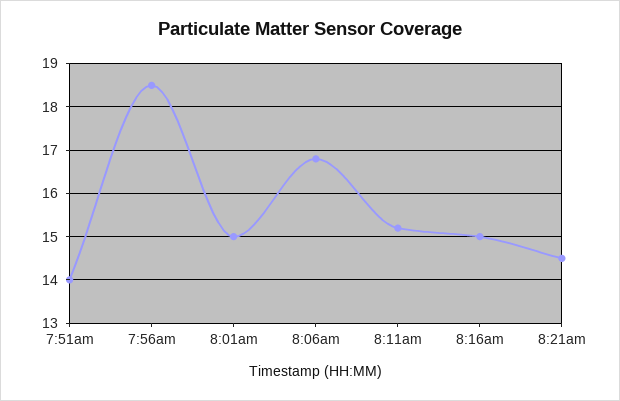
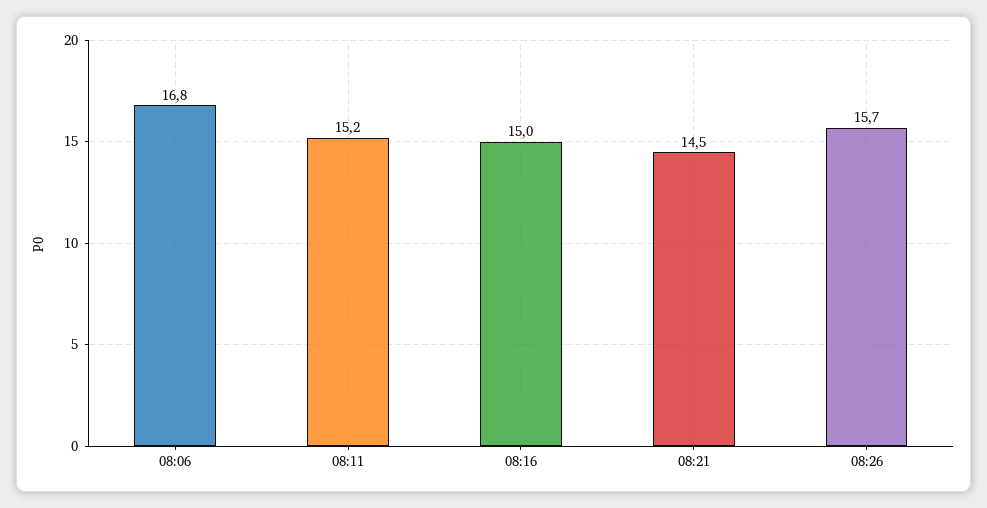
7:51am: 14 -> none
7:56am: 18.5 -> none
8:01am: 15 -> none
08:26: none -> 15.7

